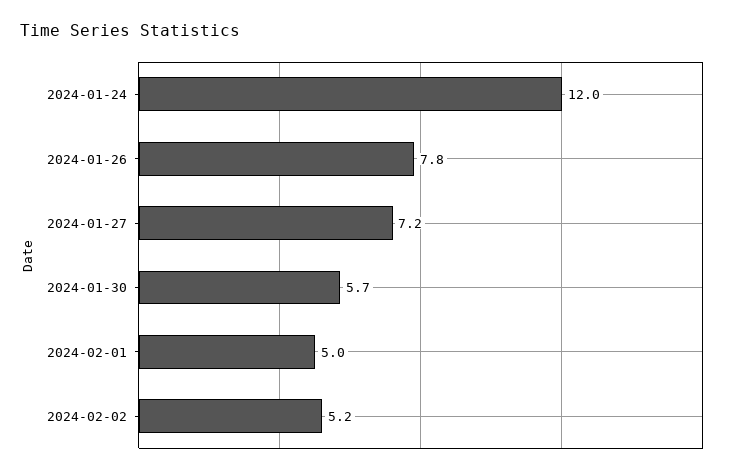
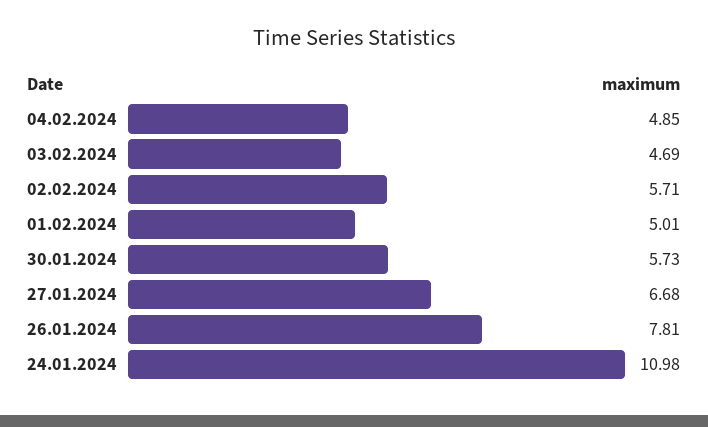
2024-01-24: 12 -> 10.98
2024-01-27: 7.2 -> 6.68
2024-02-02: 5.2 -> 5.71
04.02.2024: none -> 4.85
03.02.2024: none -> 4.69

